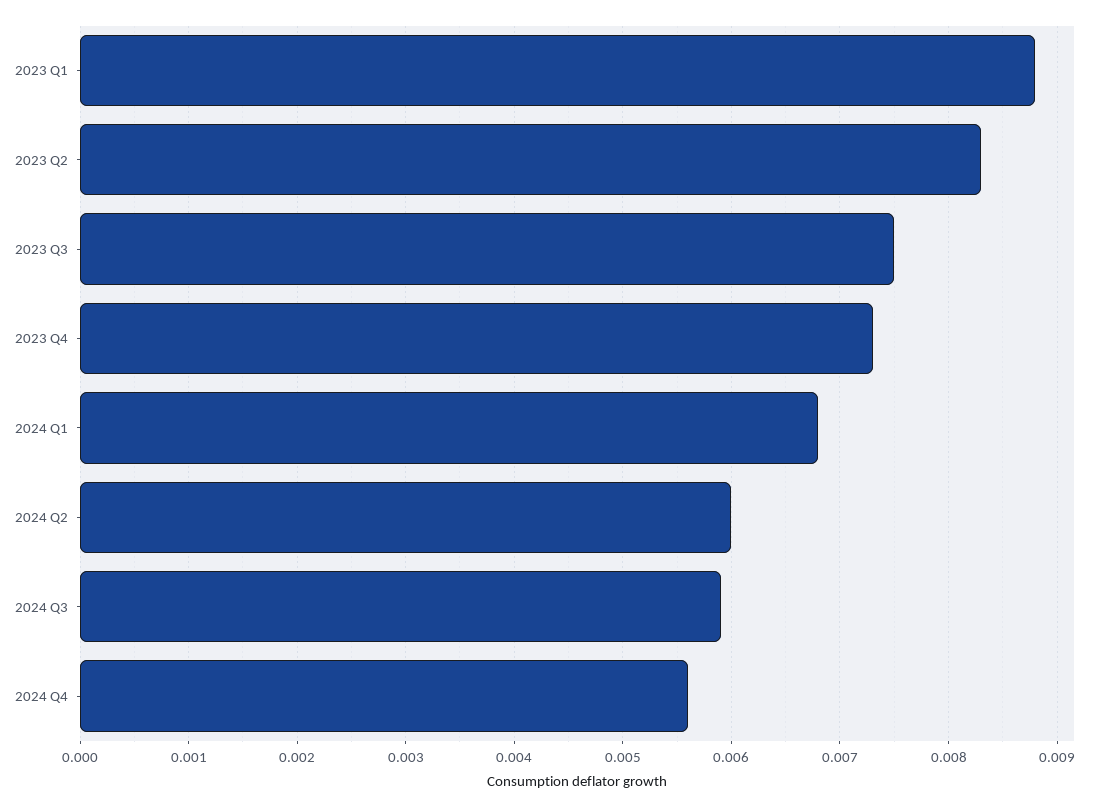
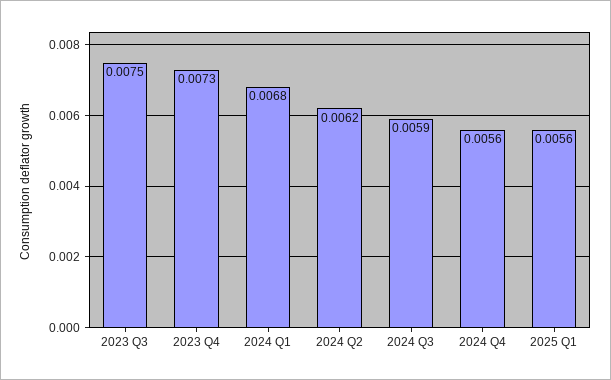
2023 Q1: 0.0088 -> none
2023 Q2: 0.0083 -> none
2024 Q2: 0.006 -> 0.0062
2025 Q1: none -> 0.0056

